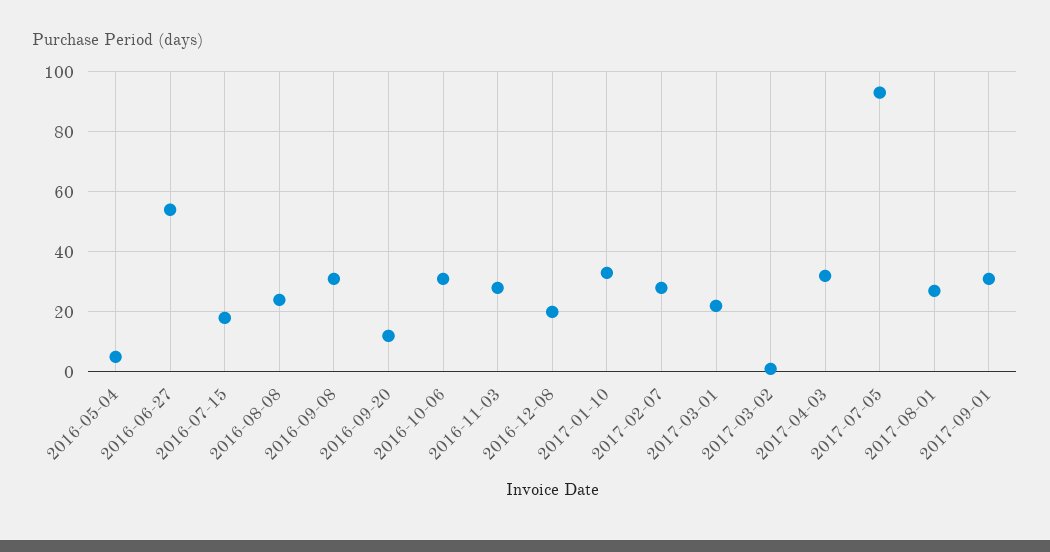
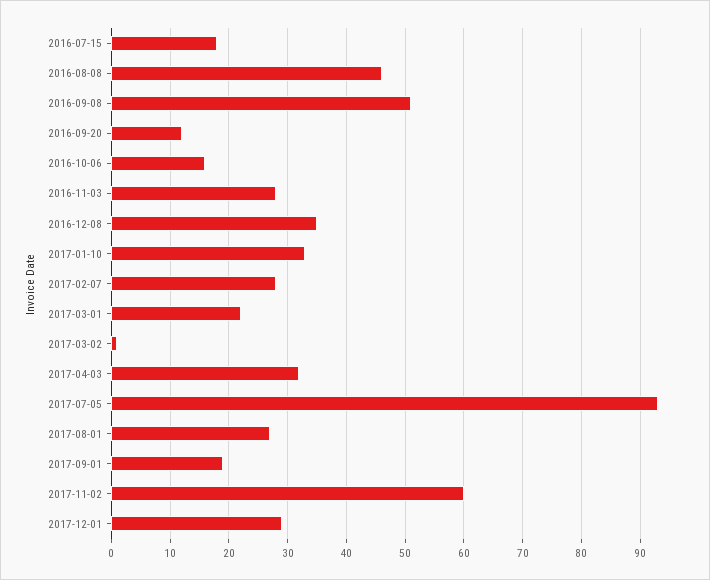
2016-05-04: 5 -> none
2016-06-27: 55 -> none
2016-08-08: 25 -> 45
2016-09-08: 30 -> 50
2016-10-06: 30 -> 15
2016-12-08: 20 -> 35
2017-09-01: 30 -> 20
2017-11-02: none -> 60
2017-12-01: none -> 30

